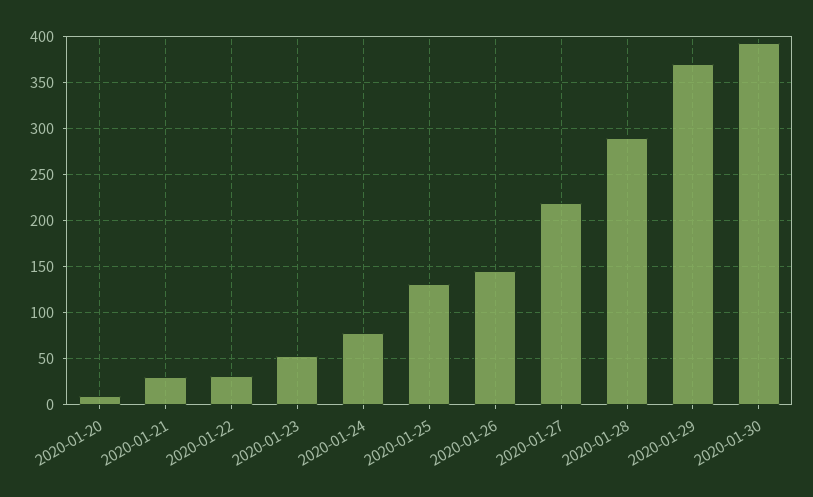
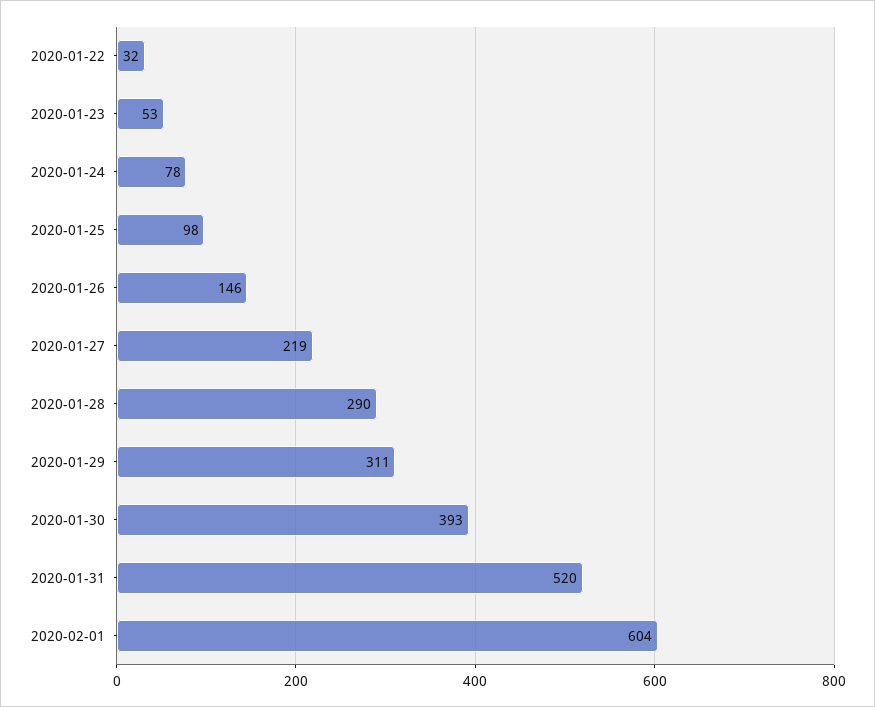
2020-01-20: 10 -> none
2020-01-21: 30 -> none
2020-01-25: 130 -> 98
2020-01-29: 370 -> 311
2020-01-31: none -> 520
2020-02-01: none -> 604

